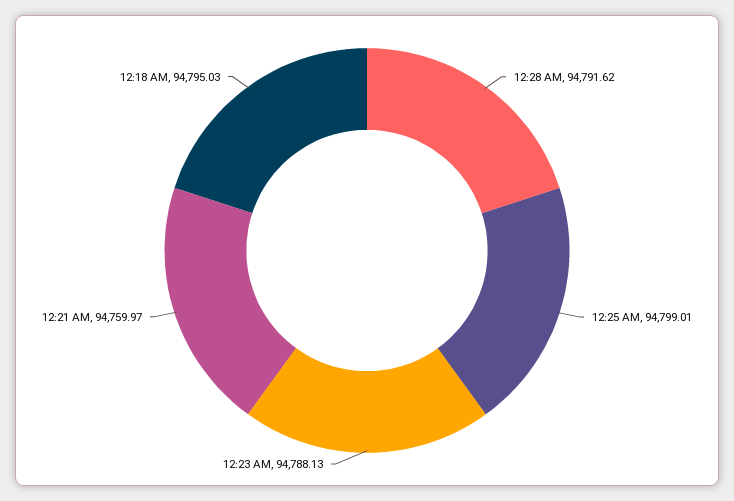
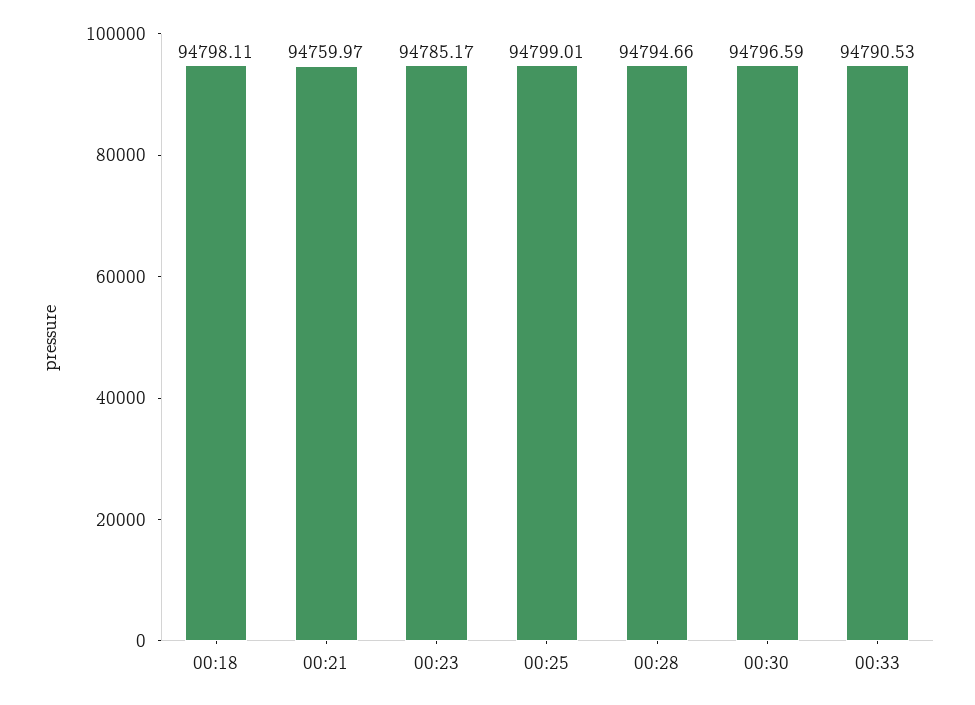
12:28 AM: 94791.62 -> 94794.66
12:23 AM: 94788.13 -> 94785.17
12:18 AM: 94795.03 -> 94798.11
00:30: none -> 94796.59
00:33: none -> 94790.53

